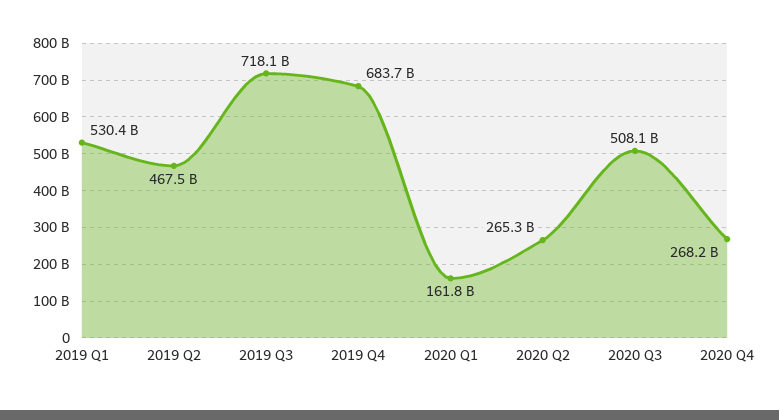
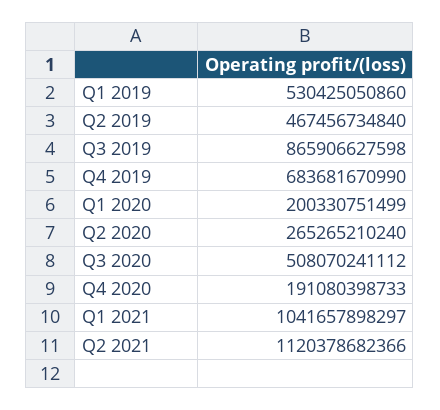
2019 Q3: 718100000000 -> 865906627598
2020 Q1: 161800000000 -> 200330751499
2020 Q4: 268200000000 -> 191080398733
Q1 2021: none -> 1041657898297
Q2 2021: none -> 1120378682366

